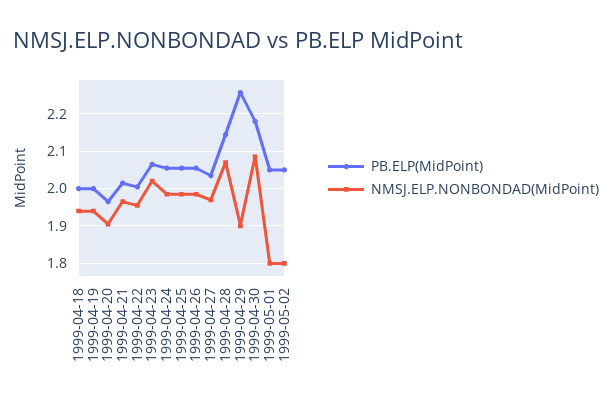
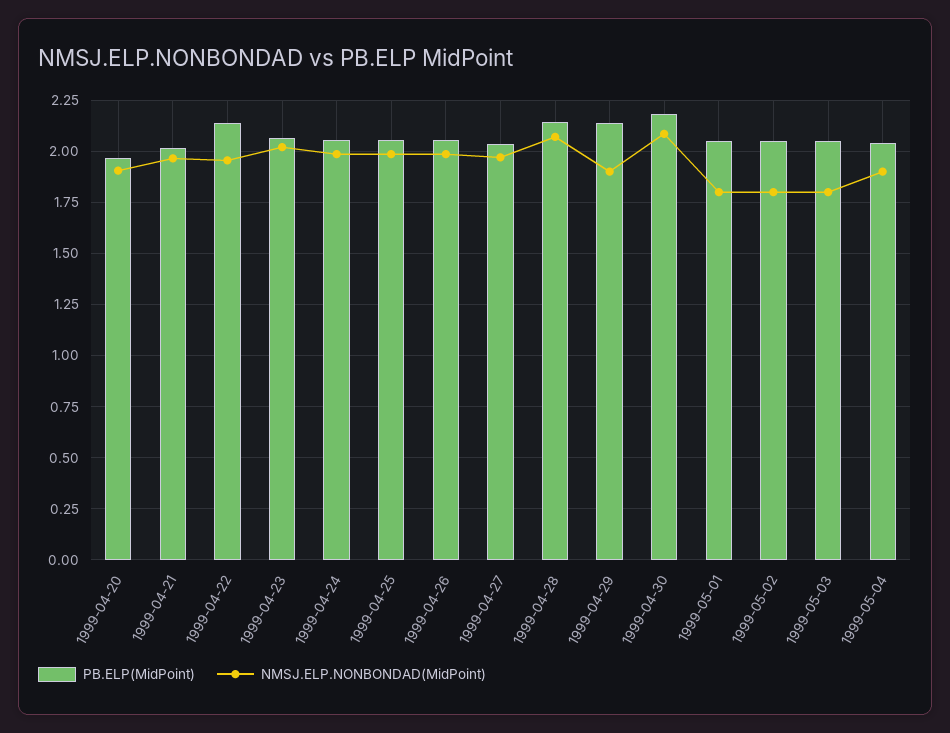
PB.ELP(MidPoint), 1999-04-18: 2 -> none
NMSJ.ELP.NONBONDAD(MidPoint), 1999-04-18: 1.94 -> none
PB.ELP(MidPoint), 1999-04-19: 2 -> none
NMSJ.ELP.NONBONDAD(MidPoint), 1999-04-19: 1.94 -> none
PB.ELP(MidPoint), 1999-04-22: 2 -> 2.15
PB.ELP(MidPoint), 1999-04-29: 2.26 -> 2.15
PB.ELP(MidPoint), 1999-05-03: none -> 2.05
NMSJ.ELP.NONBONDAD(MidPoint), 1999-05-03: none -> 1.8
PB.ELP(MidPoint), 1999-05-04: none -> 2.05
NMSJ.ELP.NONBONDAD(MidPoint), 1999-05-04: none -> 1.9

